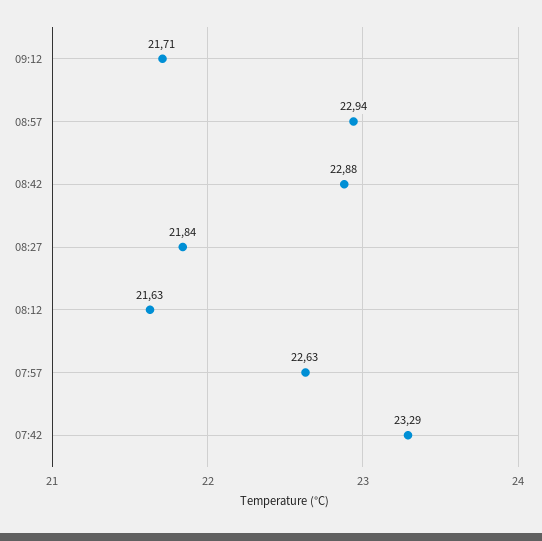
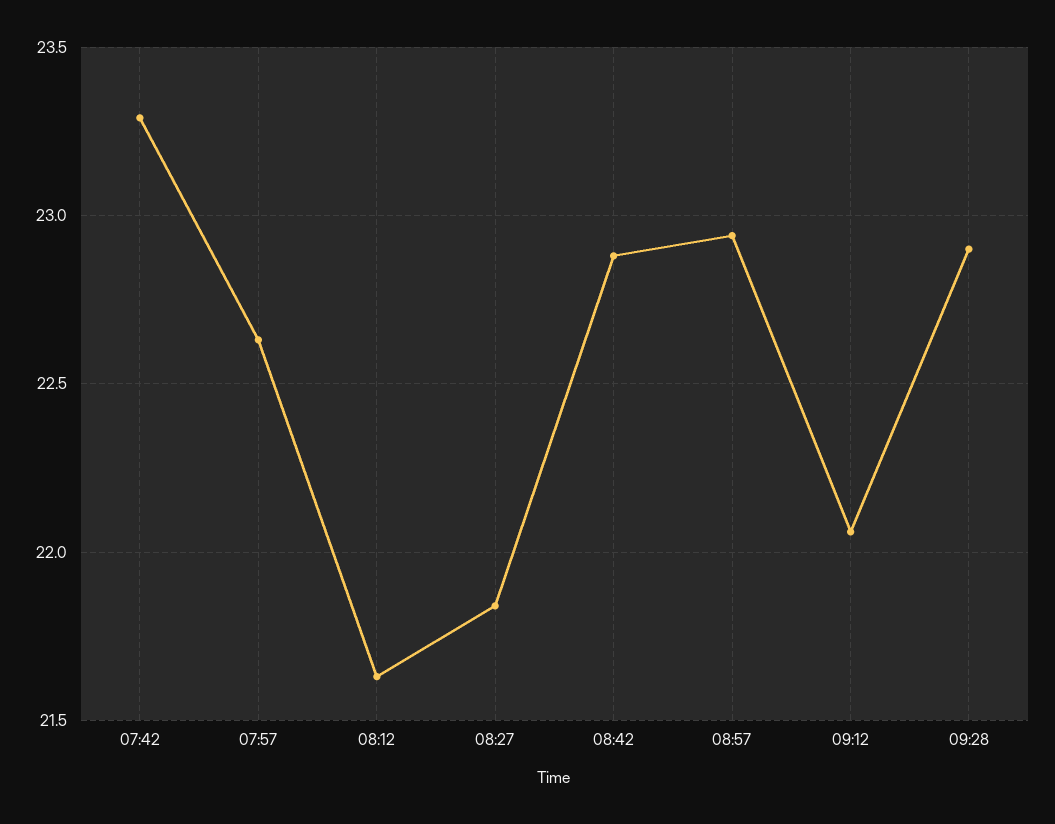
09:12: 21.71 -> 22.05
09:28: none -> 22.9

